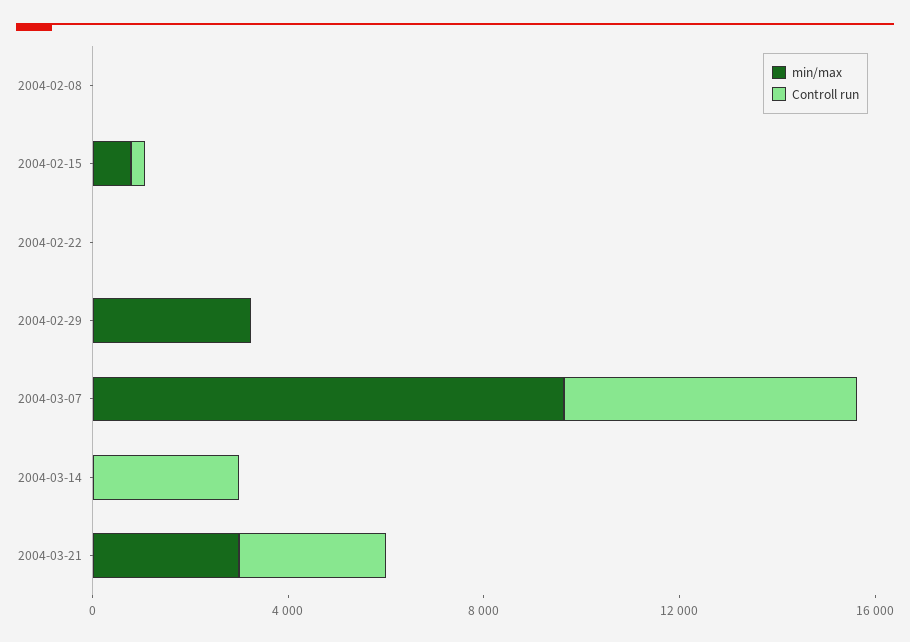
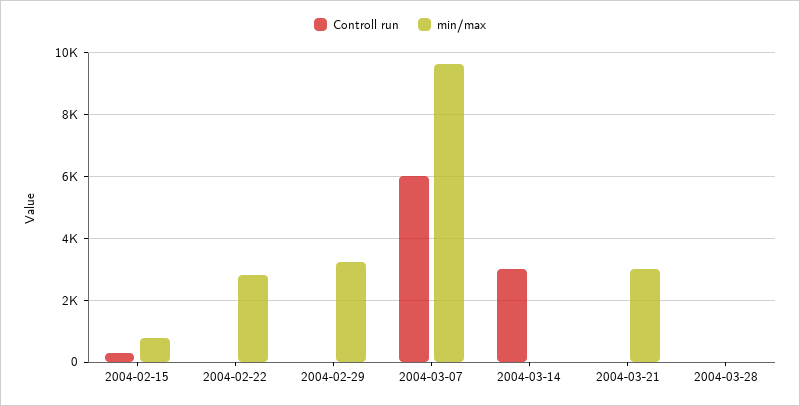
min/max, 2004-02-08: 0 -> none
Controll run, 2004-02-08: 0 -> none
min/max, 2004-02-22: 0 -> 2800
Controll run, 2004-03-21: 3000 -> 0
Controll run, 2004-03-28: none -> 0
min/max, 2004-03-28: none -> 0

